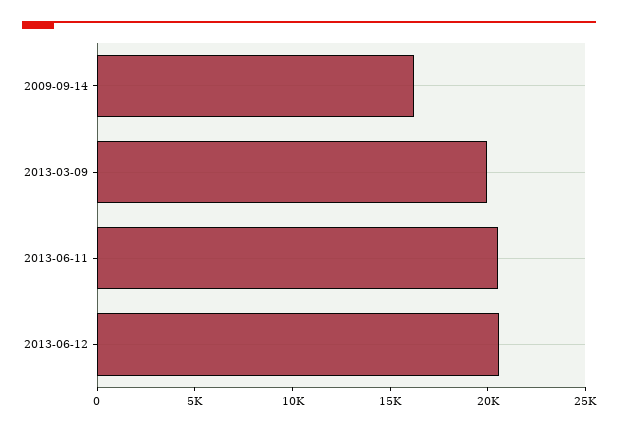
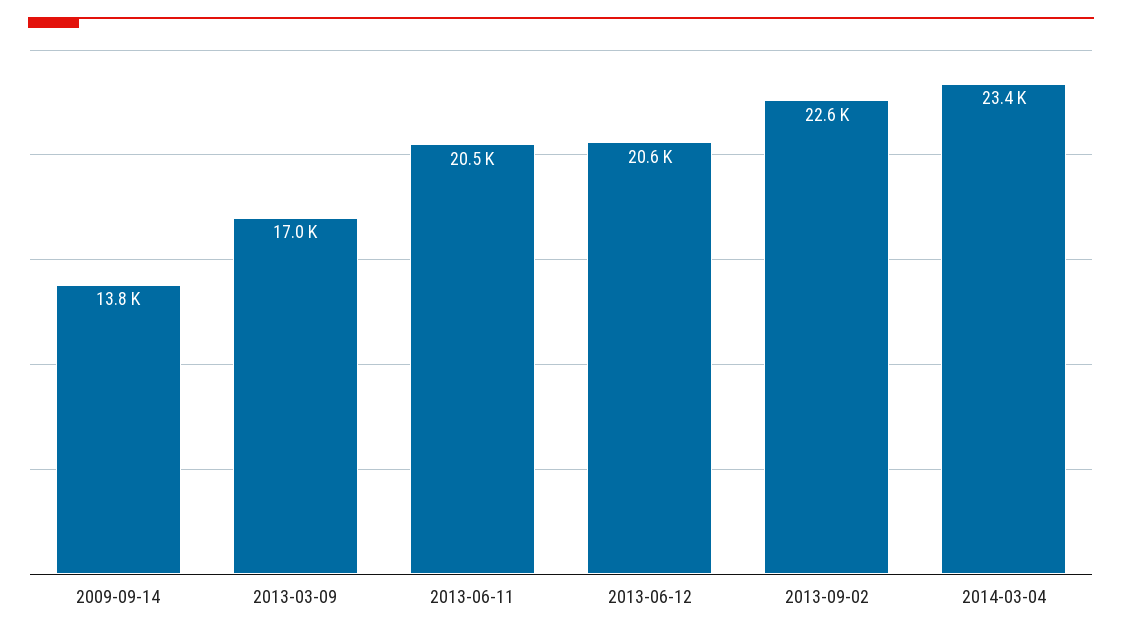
2009-09-14: 16000 -> 13800
2013-03-09: 20000 -> 17000
2013-09-02: none -> 22600
2014-03-04: none -> 23400

